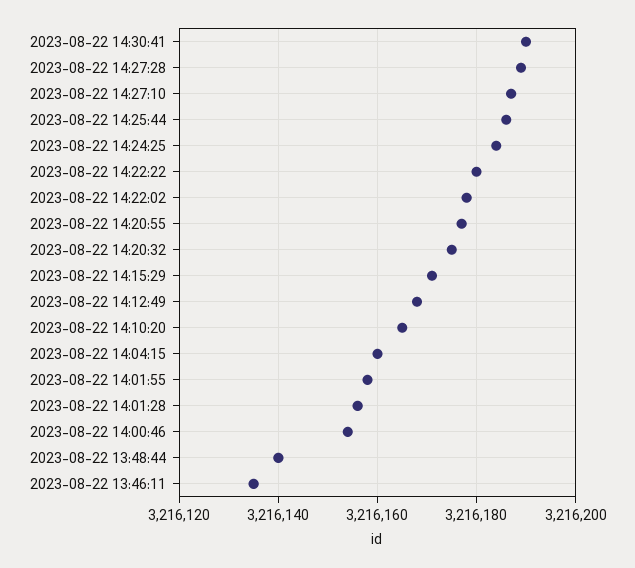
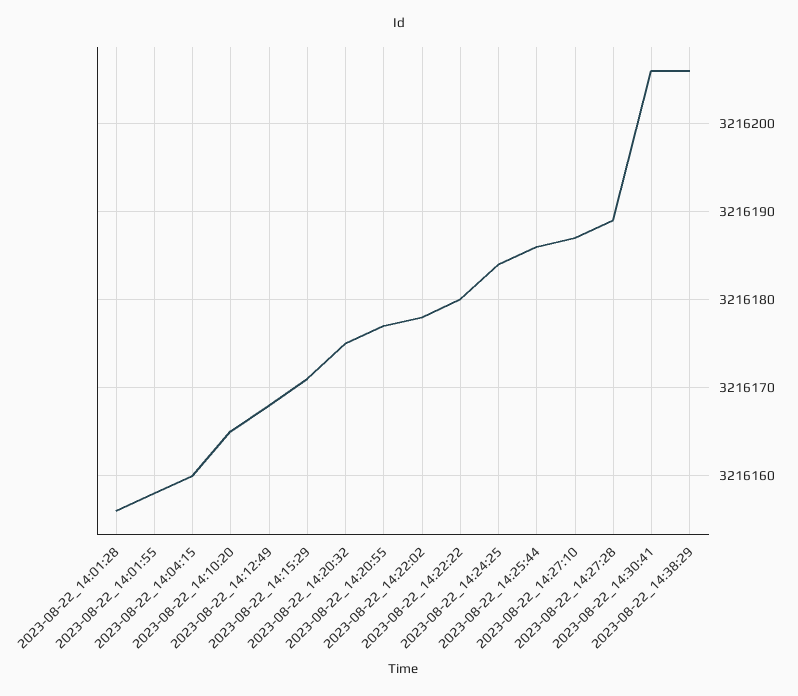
2023-08-22 14:30:41: 3216190 -> 3216206
2023-08-22 14:00:46: 3216155 -> none
2023-08-22 13:48:44: 3216140 -> none
2023-08-22 13:46:11: 3216135 -> none
2023-08-22_14:38:29: none -> 3216206

